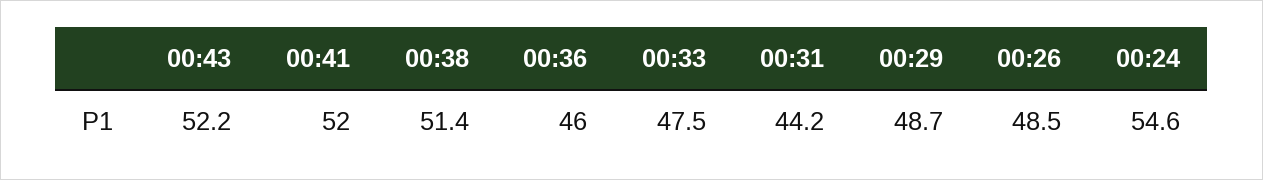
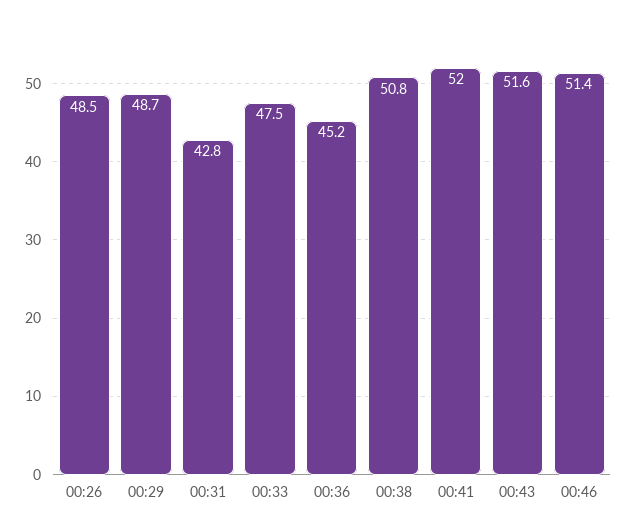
00:43: 52.2 -> 51.6
00:38: 51.4 -> 50.8
00:36: 46 -> 45.2
00:31: 44.2 -> 42.8
00:24: 54.6 -> none
00:46: none -> 51.4

